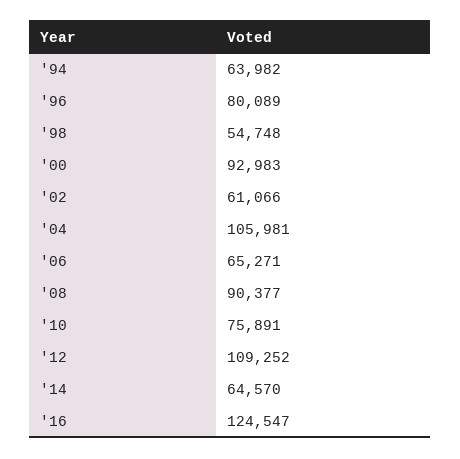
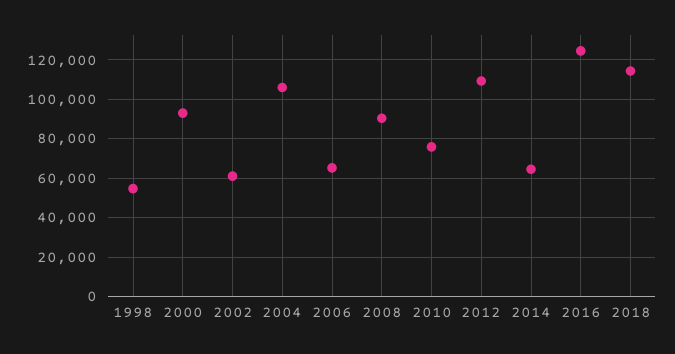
'94: 63982 -> none
'96: 80089 -> none
2018: none -> 115000

